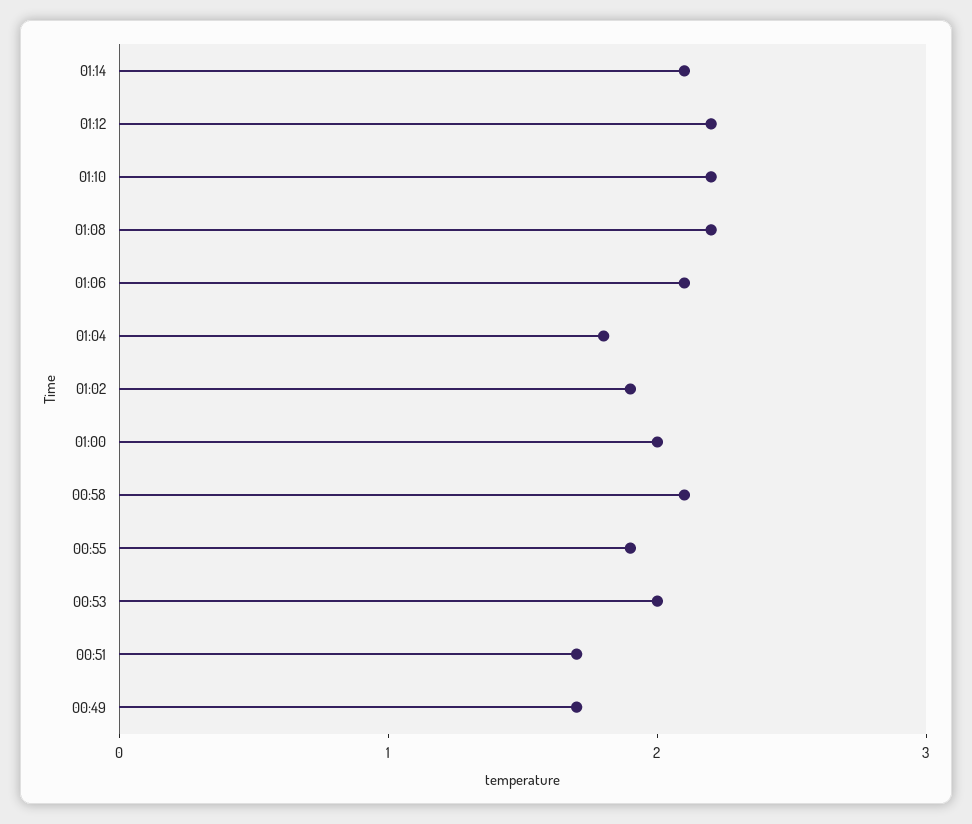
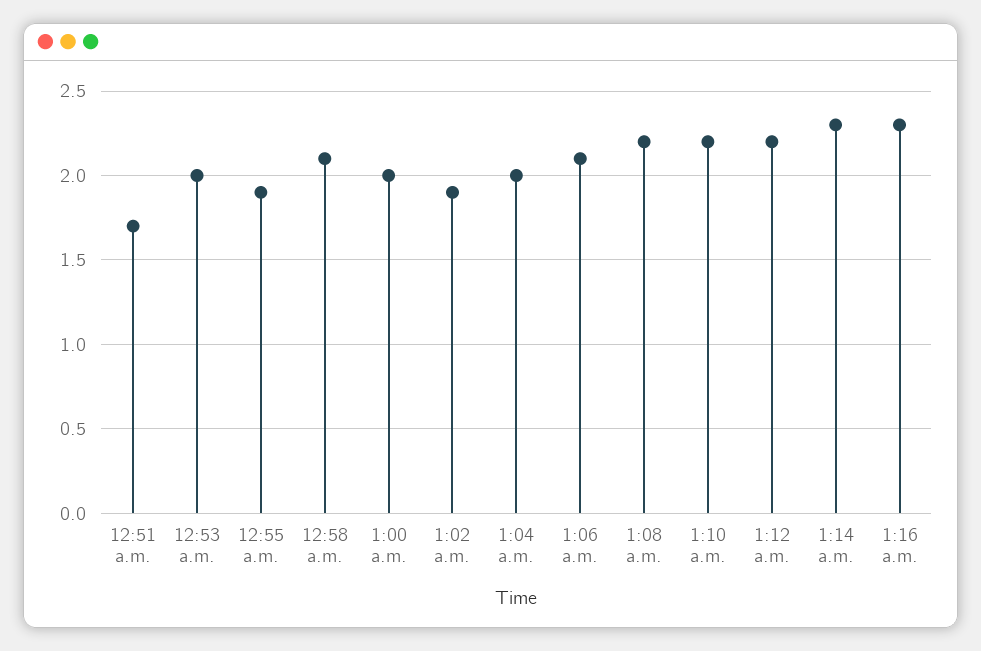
01:14: 2.1 -> 2.3
01:04: 1.8 -> 2
00:49: 1.7 -> none
1:16 a.m.: none -> 2.3

